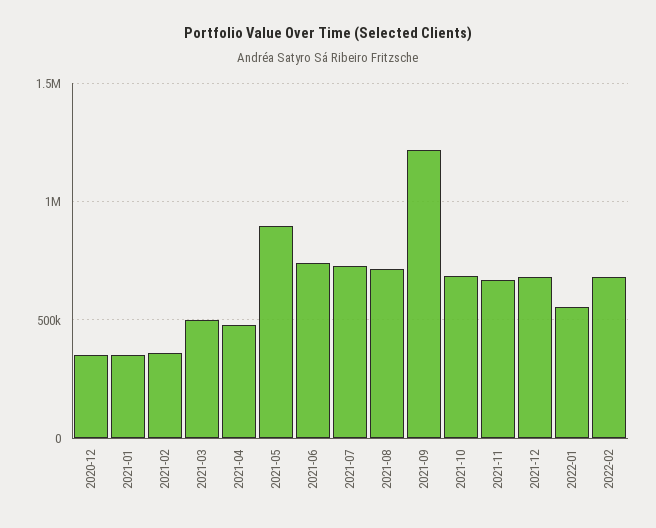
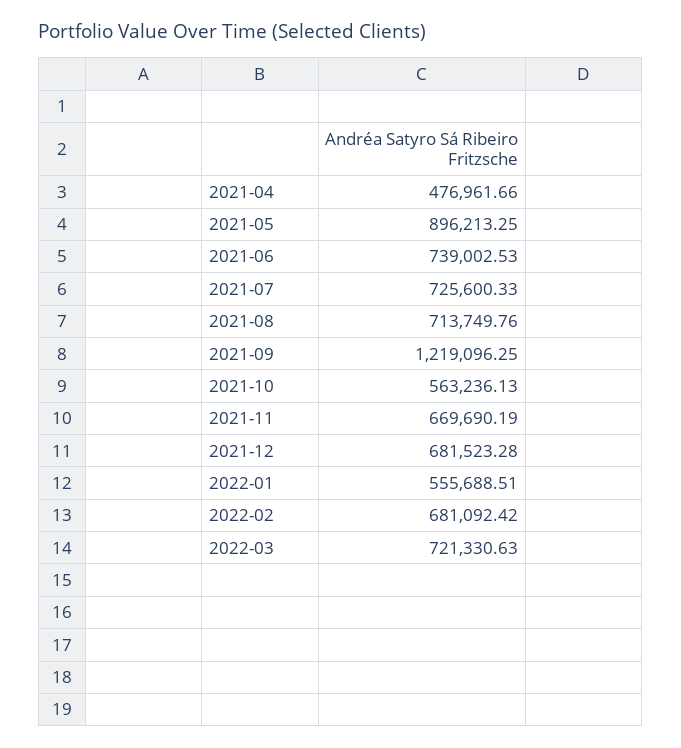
2020-12: 350000 -> none
2021-01: 350000 -> none
2021-02: 350000 -> none
2021-03: 500000 -> none
2021-10: 700000 -> 563236.13
2022-03: none -> 721330.63

